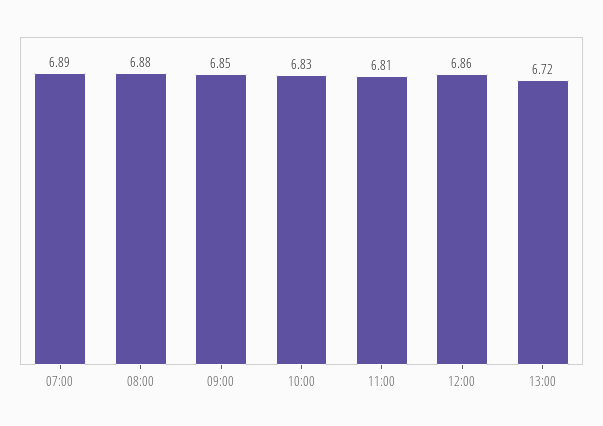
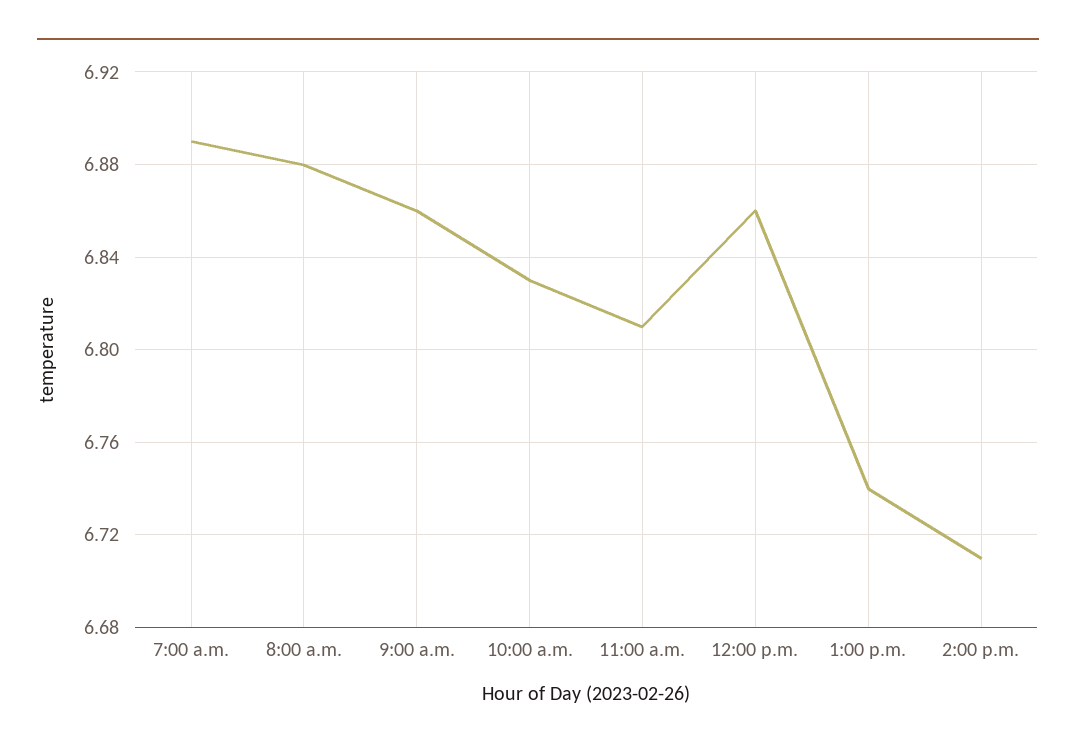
09:00: 6.85 -> 6.86
13:00: 6.72 -> 6.74
2:00 p.m.: none -> 6.71

